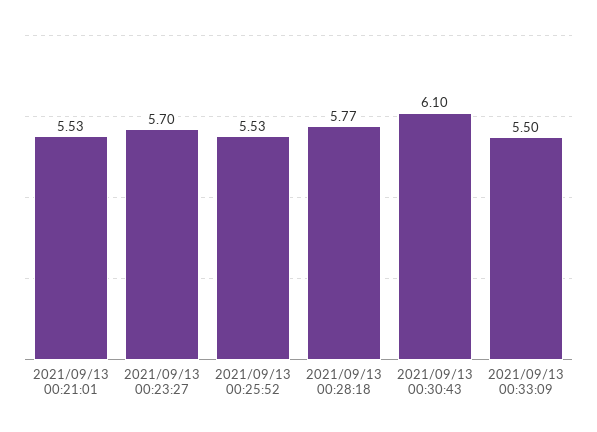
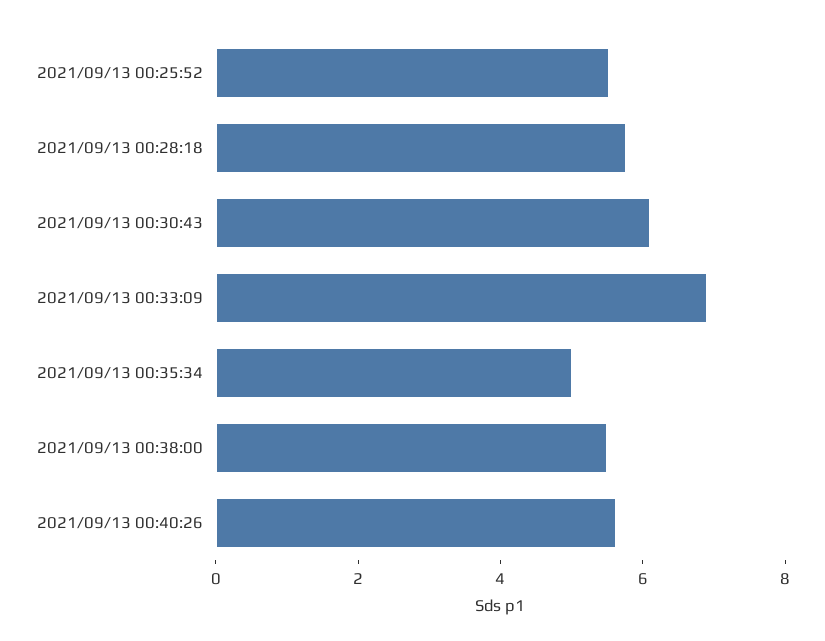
2021/09/13 00:21:01: 5.53 -> none
2021/09/13 00:23:27: 5.7 -> none
2021/09/13 00:33:09: 5.5 -> 7
2021/09/13 00:35:34: none -> 5
2021/09/13 00:38:00: none -> 5.5
2021/09/13 00:40:26: none -> 5.5

